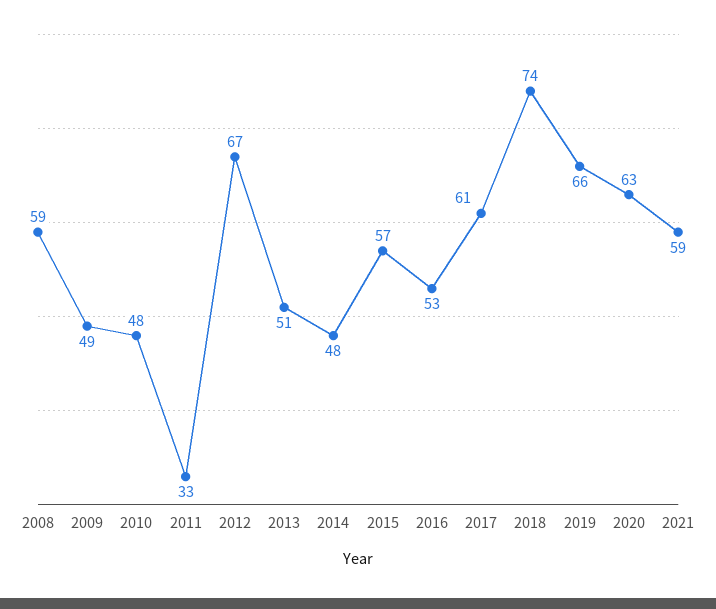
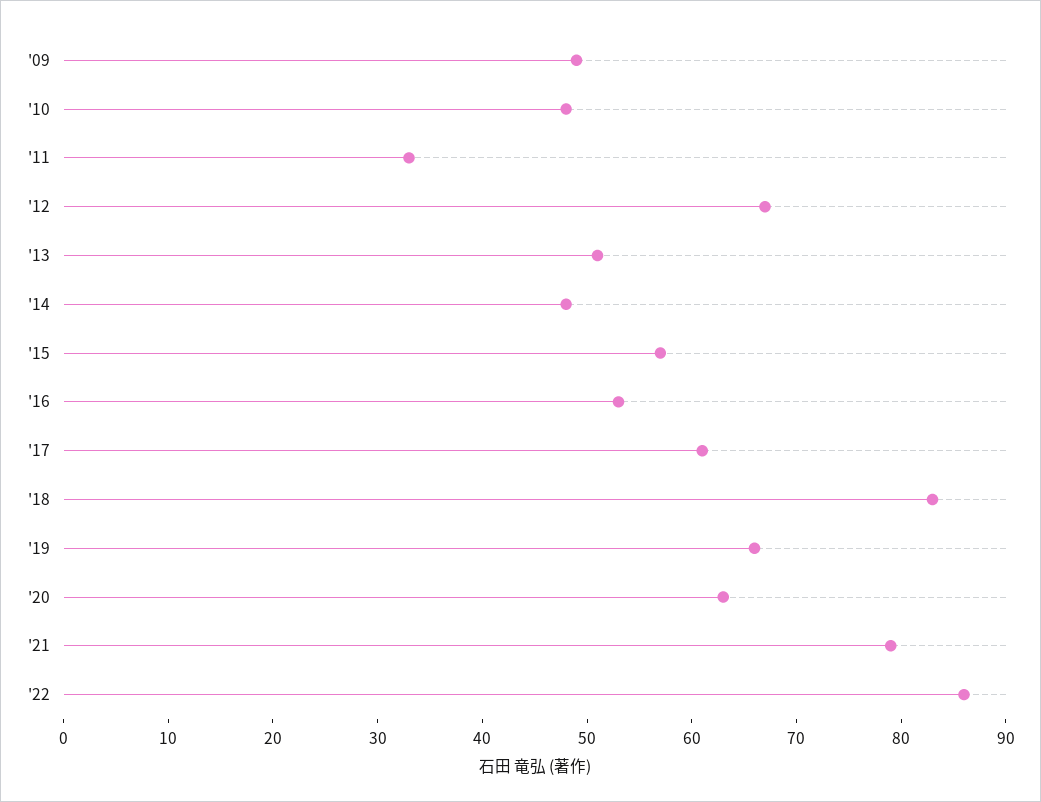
2008: 59 -> none
2018: 74 -> 83
2021: 59 -> 79
'22: none -> 86

